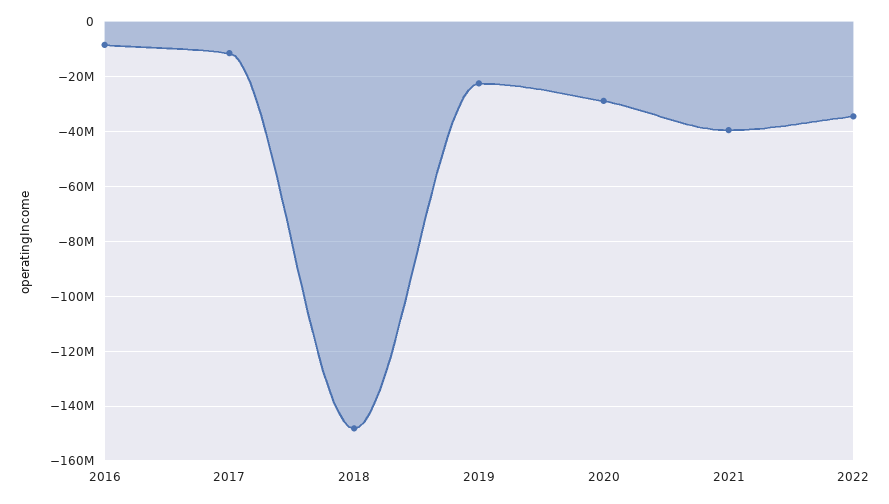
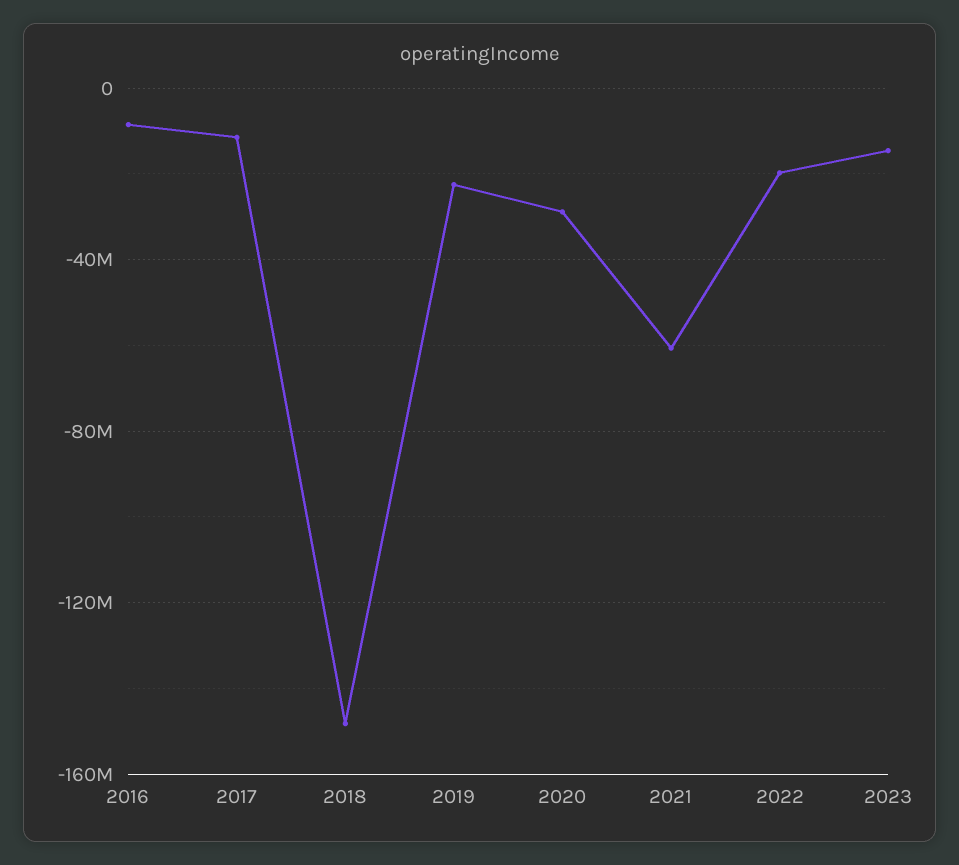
2021: -40000000 -> -60000000
2022: -35000000 -> -20000000
2023: none -> -15000000

